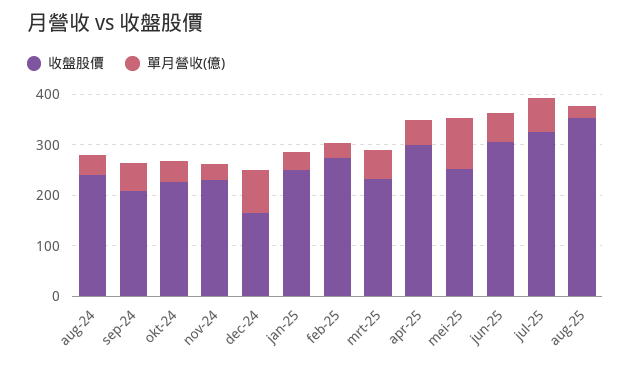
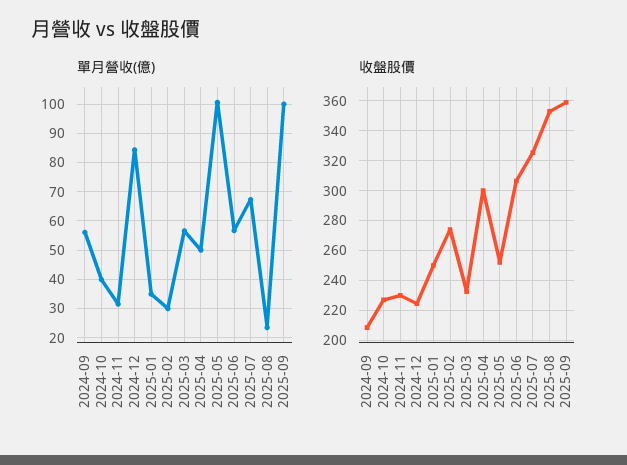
收盤股價, aug-24: 240 -> none
單月營收(億), aug-24: 40 -> none
收盤股價, dec-24: 160 -> 225
單月營收(億), 2025-09: none -> 100
收盤股價, 2025-09: none -> 360

